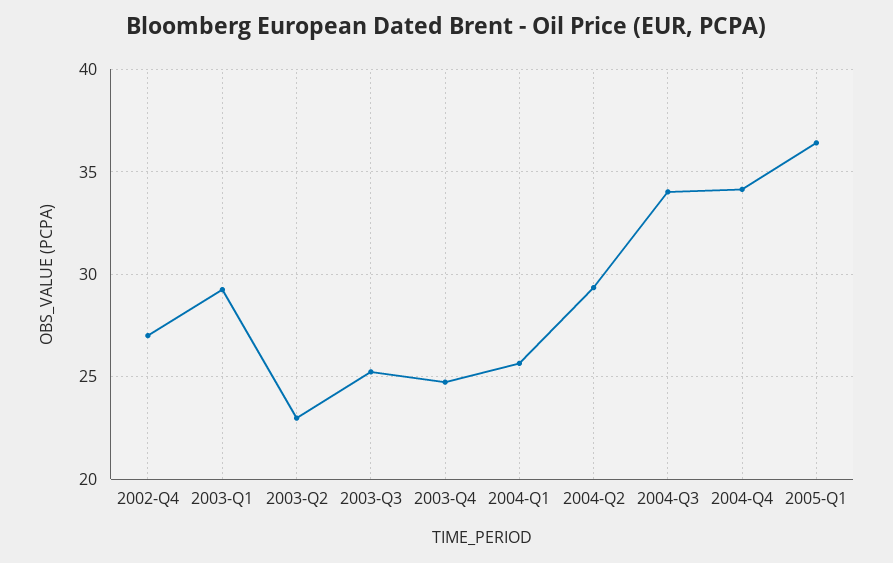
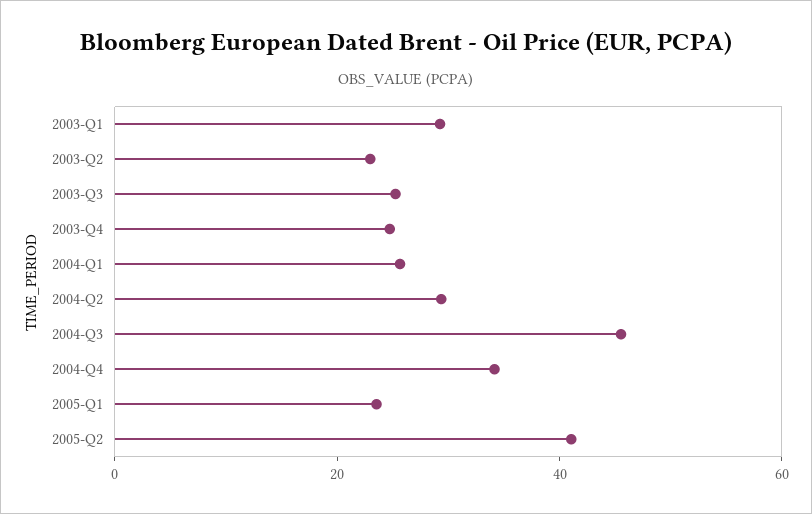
2002-Q4: 27 -> none
2004-Q3: 34 -> 45
2005-Q1: 36.5 -> 25
2005-Q2: none -> 40

